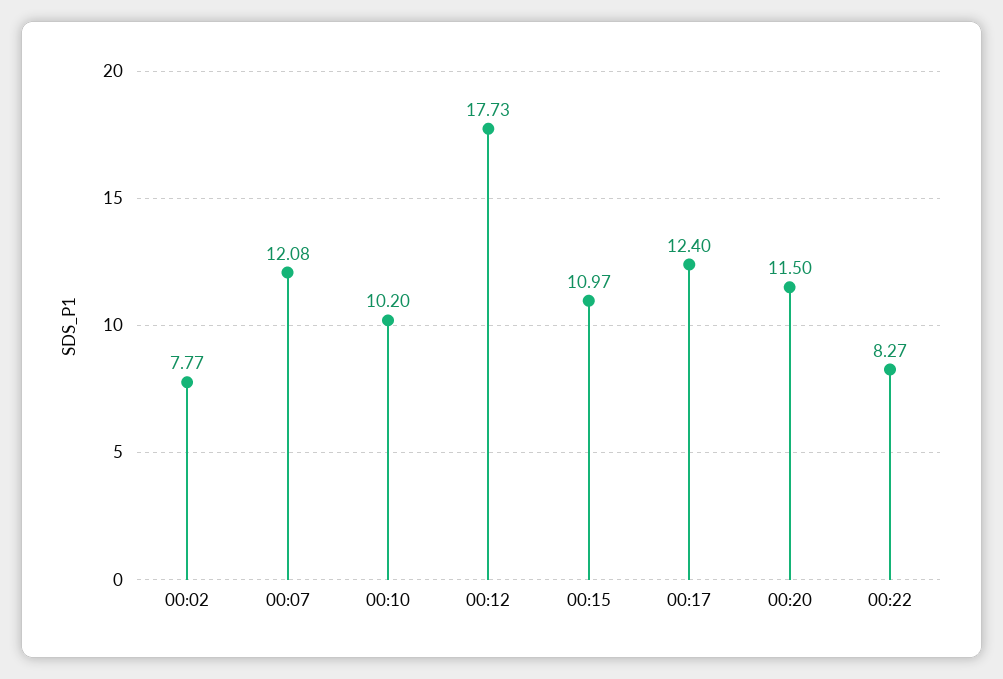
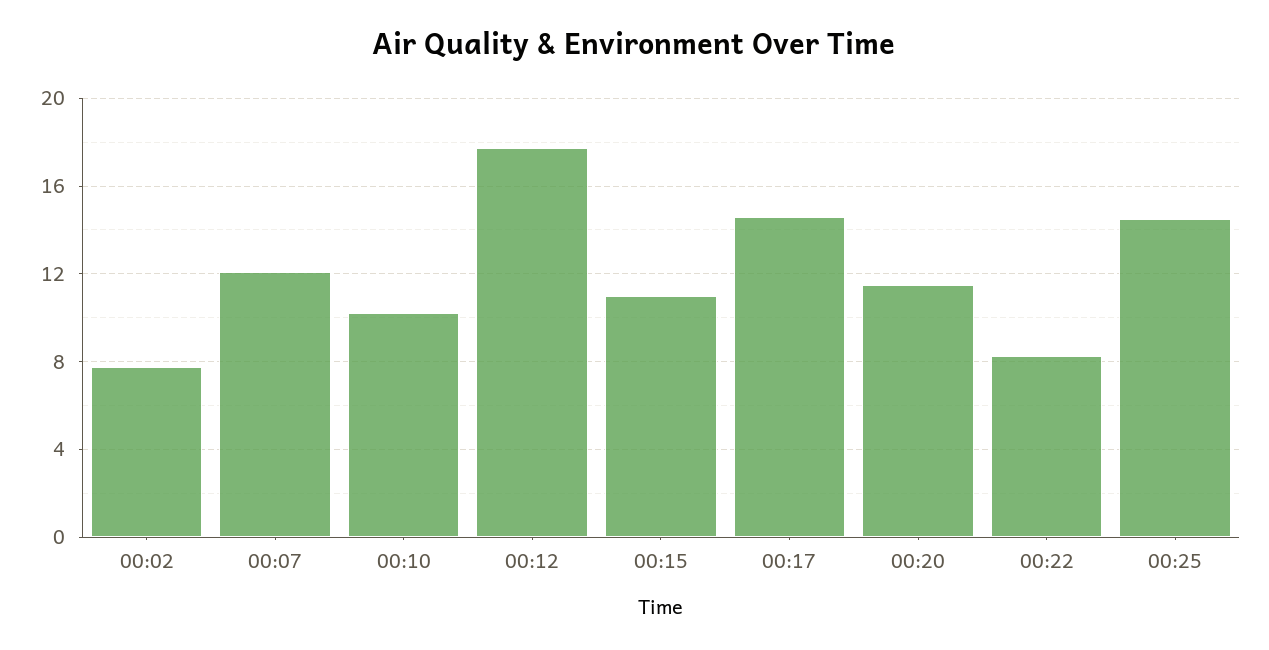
00:17: 12.4 -> 14.5
00:25: none -> 14.5

